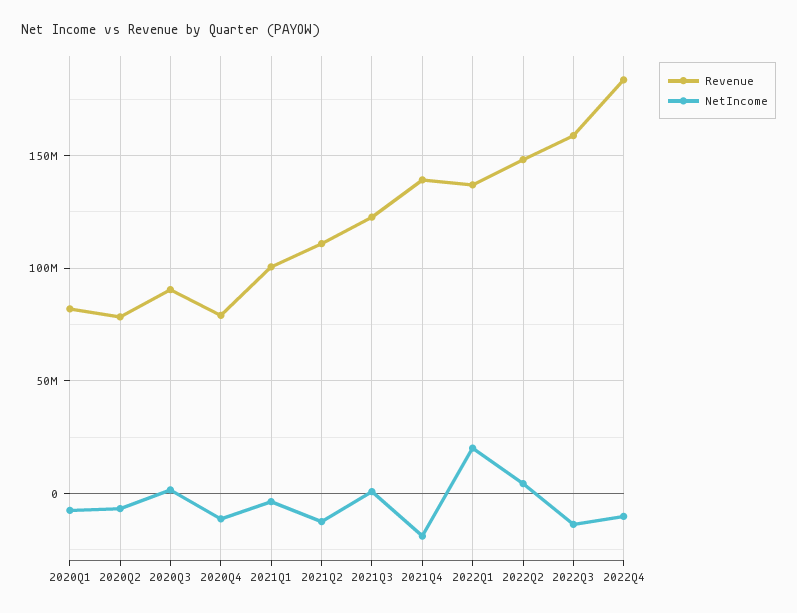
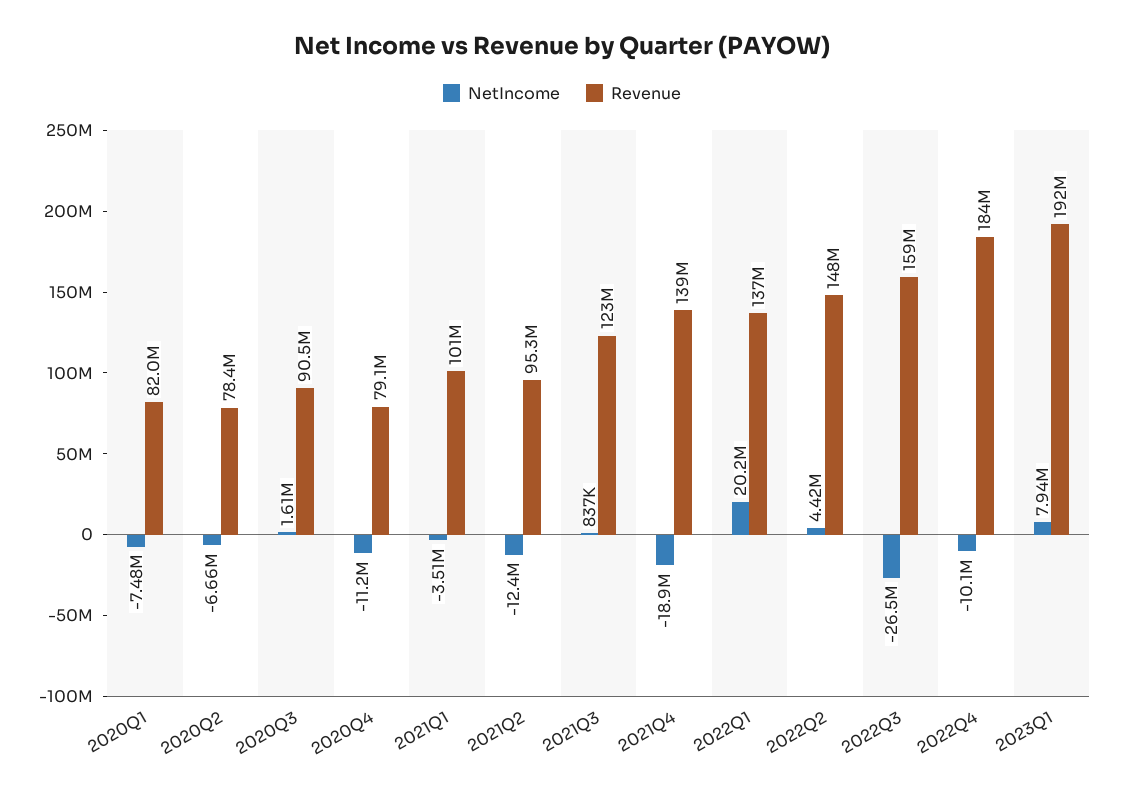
Revenue, 2021Q2: 110000000 -> 95300000
NetIncome, 2022Q3: -15000000 -> -26500000
NetIncome, 2023Q1: none -> 7940000
Revenue, 2023Q1: none -> 192000000

